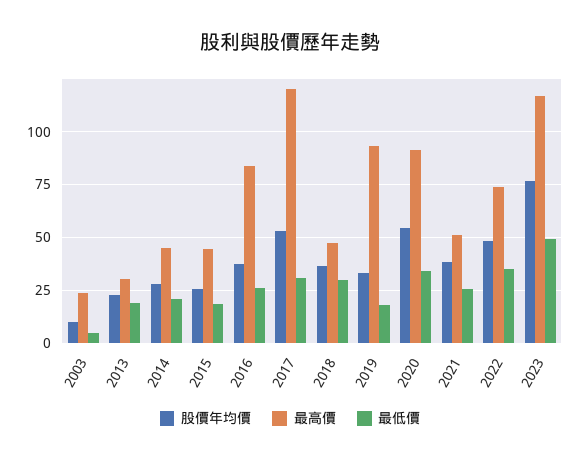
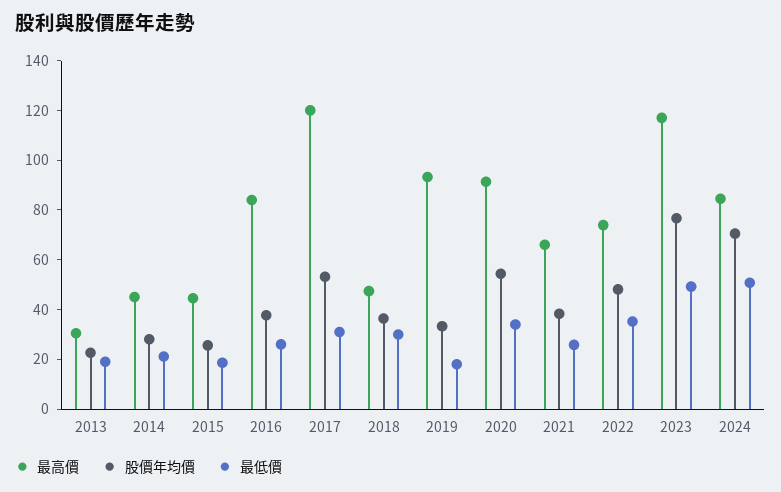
股價年均價, 2003: 10 -> none
最高價, 2003: 25 -> none
最低價, 2003: 5 -> none
最高價, 2021: 50 -> 65
最高價, 2024: none -> 85
股價年均價, 2024: none -> 70
最低價, 2024: none -> 50

